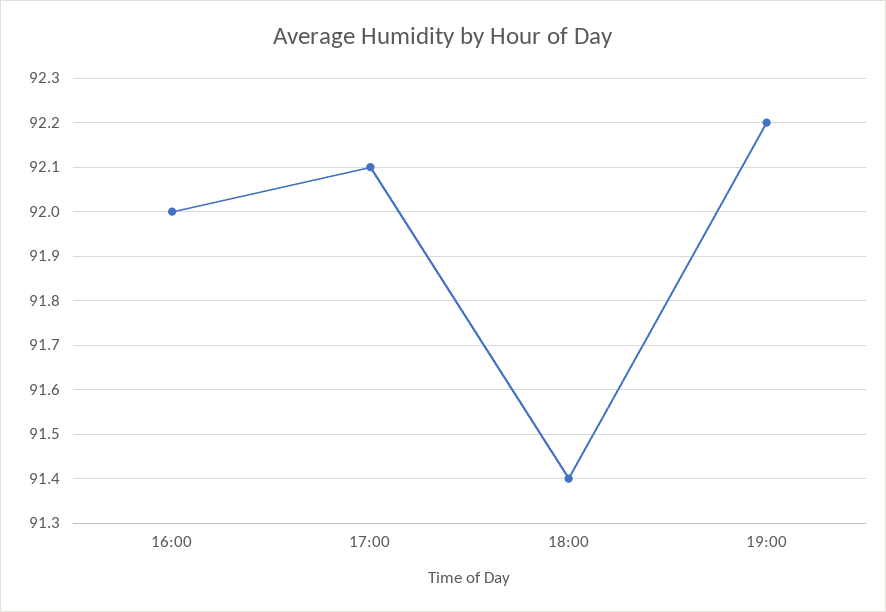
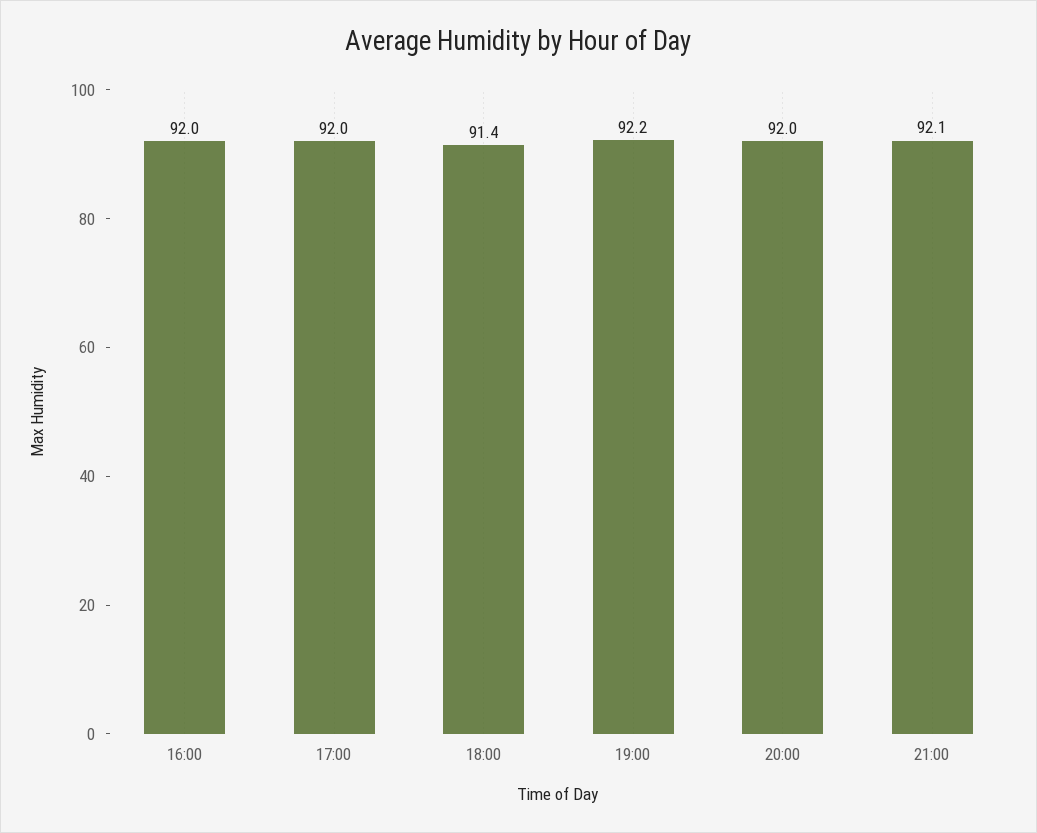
17:00: 92.1 -> 92
20:00: none -> 92
21:00: none -> 92.1

